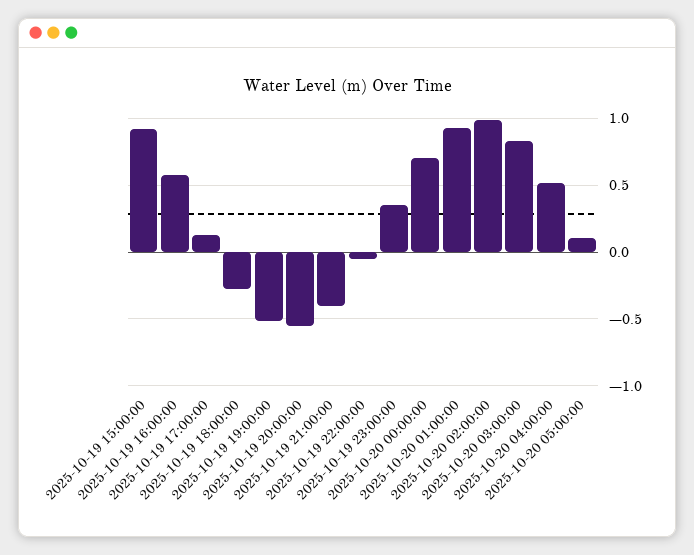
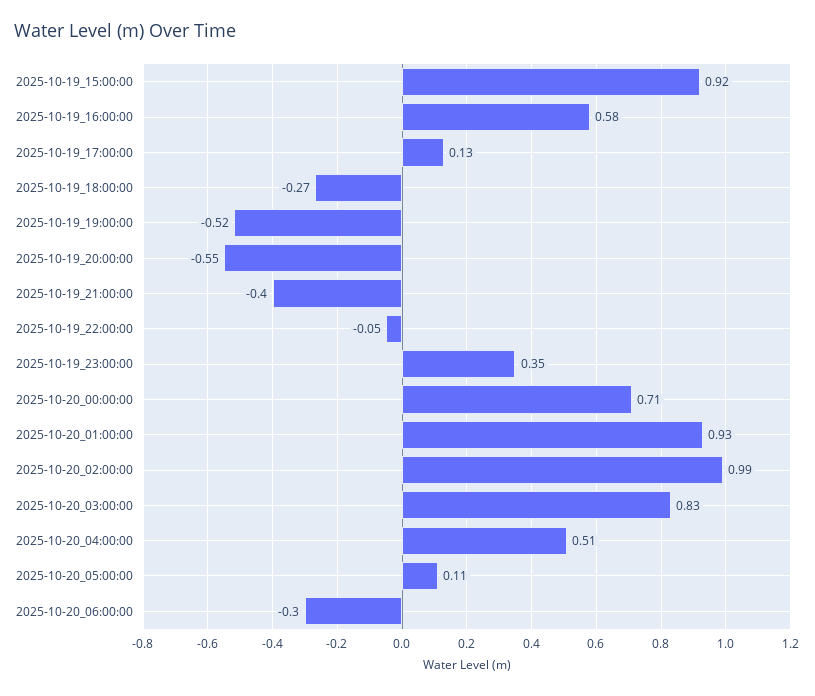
2025-10-20_06:00:00: none -> -0.3

